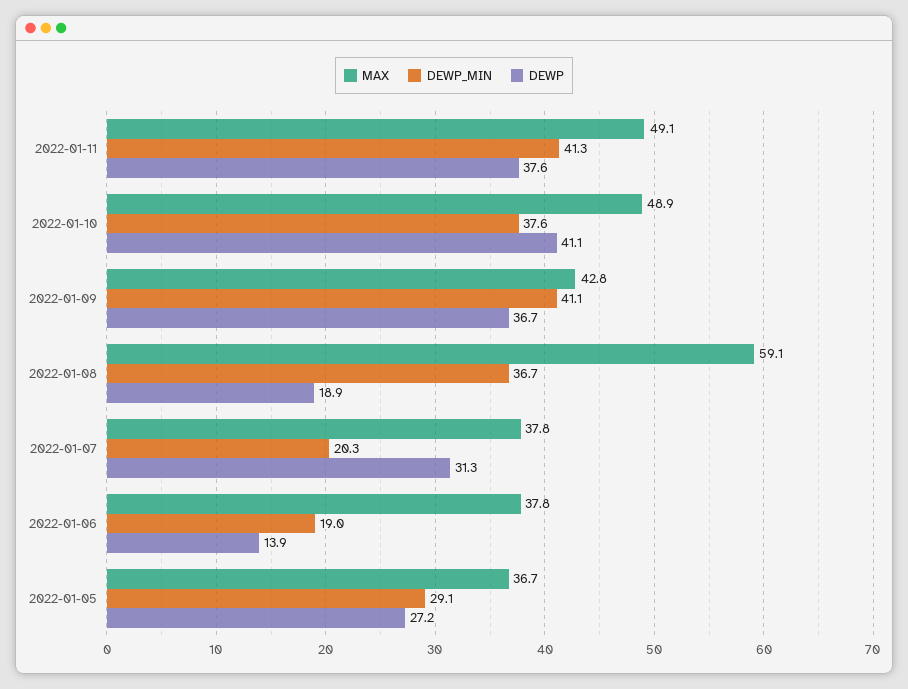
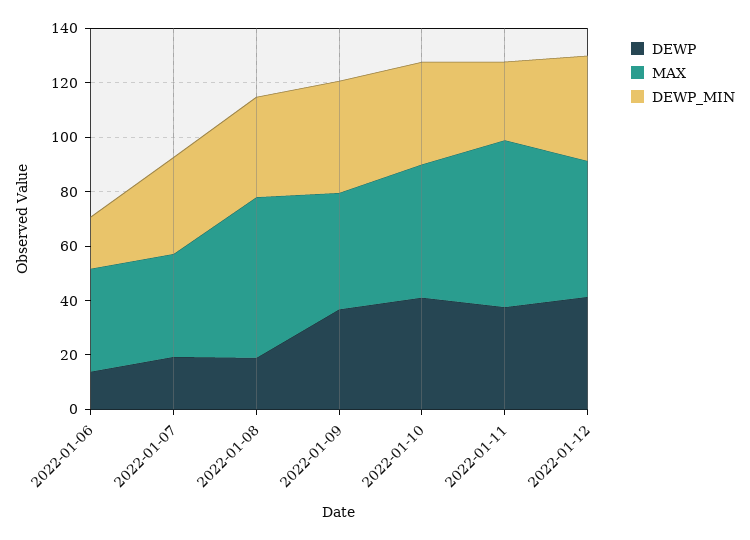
MAX, 2022-01-11: 49.1 -> 60
DEWP_MIN, 2022-01-11: 41.3 -> 30
DEWP_MIN, 2022-01-07: 20.3 -> 35
DEWP, 2022-01-07: 31.3 -> 20
MAX, 2022-01-05: 36.7 -> none
DEWP_MIN, 2022-01-05: 29.1 -> none
DEWP, 2022-01-05: 27.2 -> none
DEWP, 2022-01-12: none -> 40
MAX, 2022-01-12: none -> 50
DEWP_MIN, 2022-01-12: none -> 40

